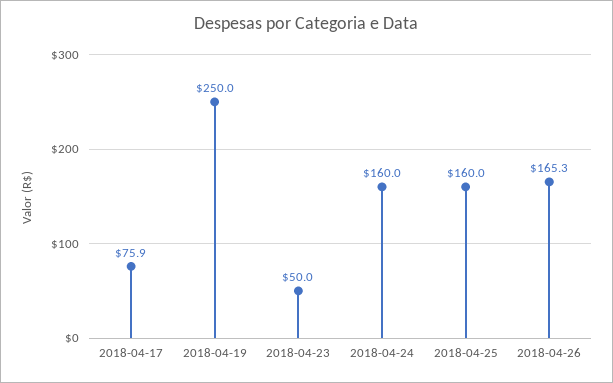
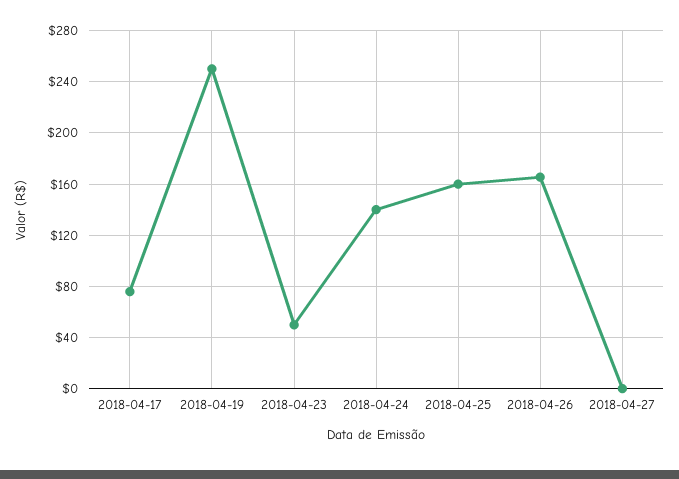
2018-04-24: 160 -> 140
2018-04-27: none -> 0

